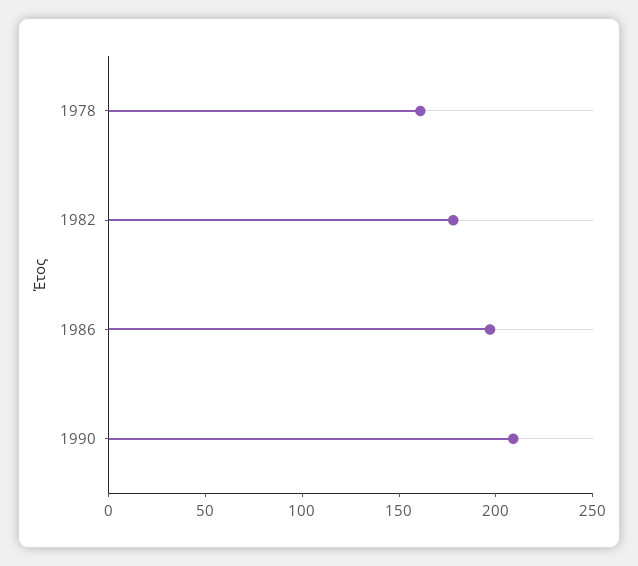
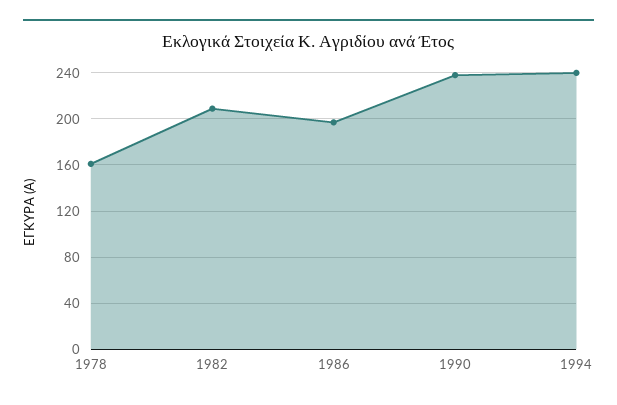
1982: 180 -> 210
1990: 210 -> 240
1994: none -> 240

